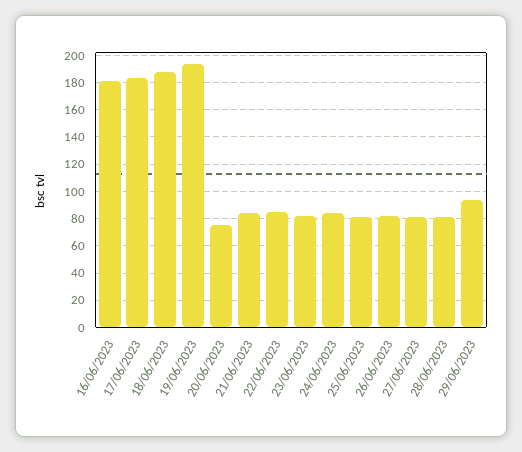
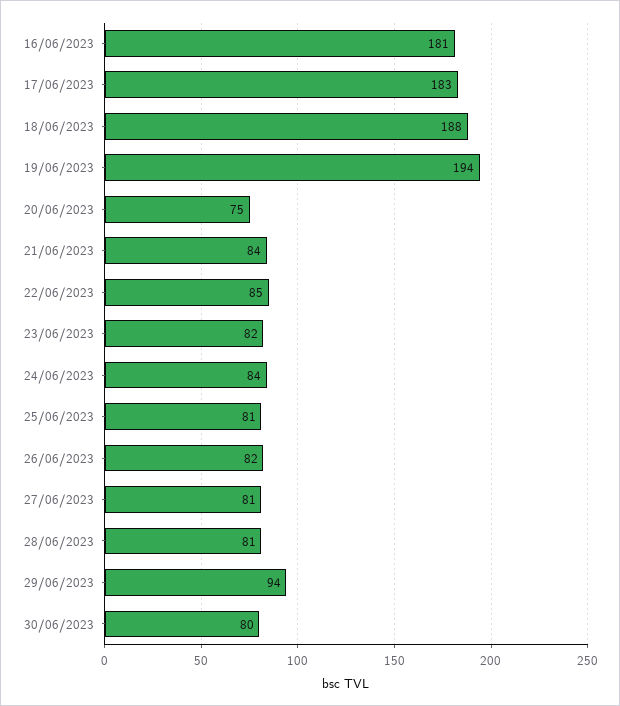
30/06/2023: none -> 80

